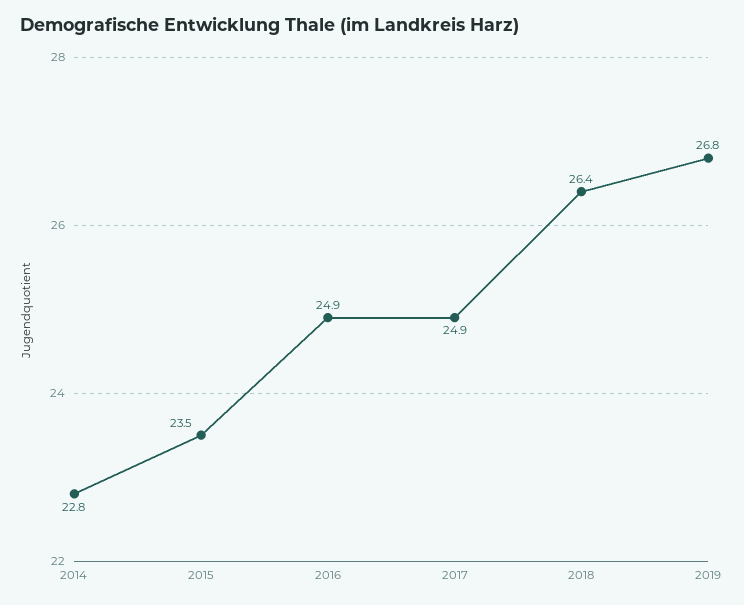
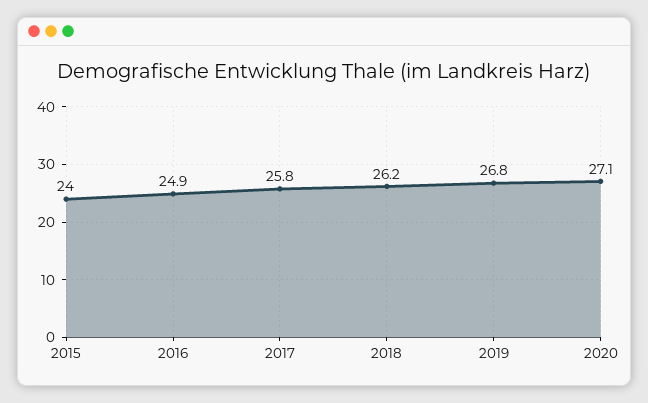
2014: 22.8 -> none
2015: 23.5 -> 24
2017: 24.9 -> 25.8
2018: 26.4 -> 26.2
2020: none -> 27.1

